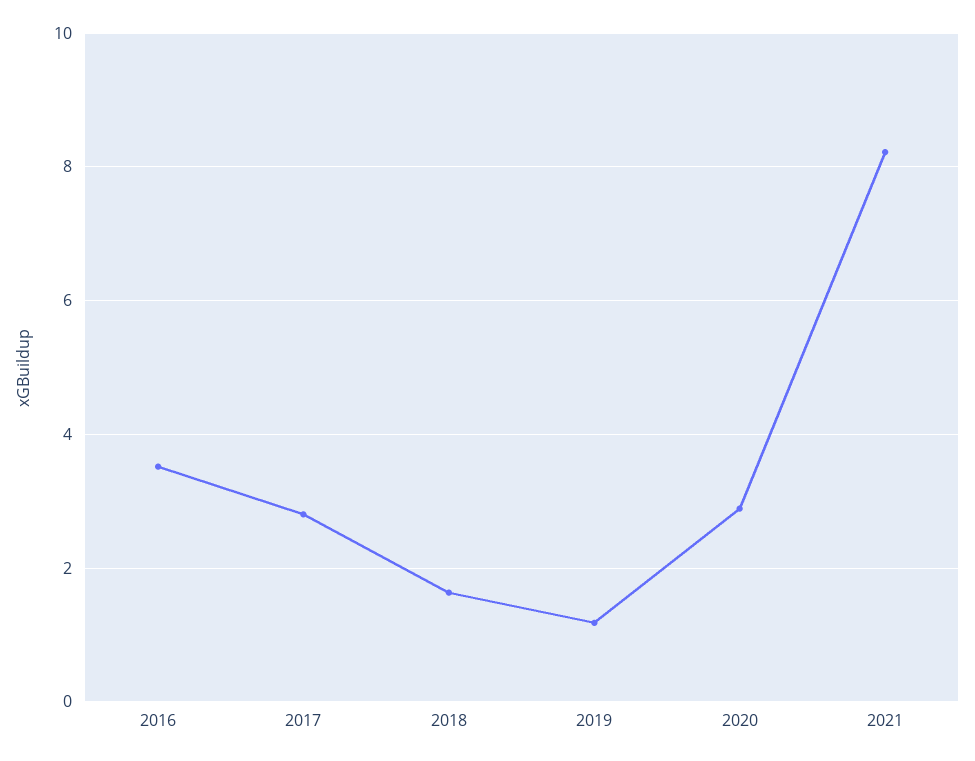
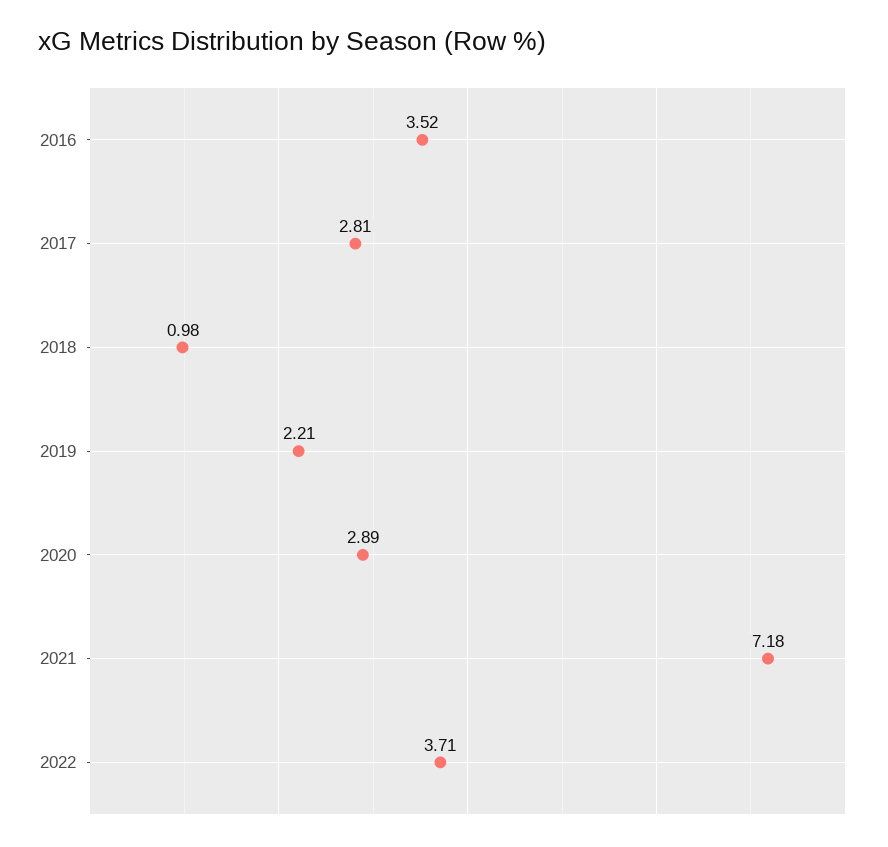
2018: 1.6 -> 0.98
2019: 1.2 -> 2.21
2021: 8.2 -> 7.18
2022: none -> 3.71

